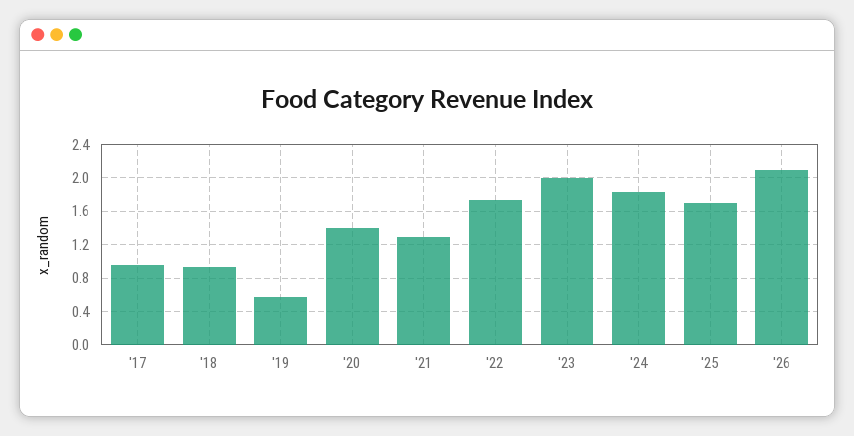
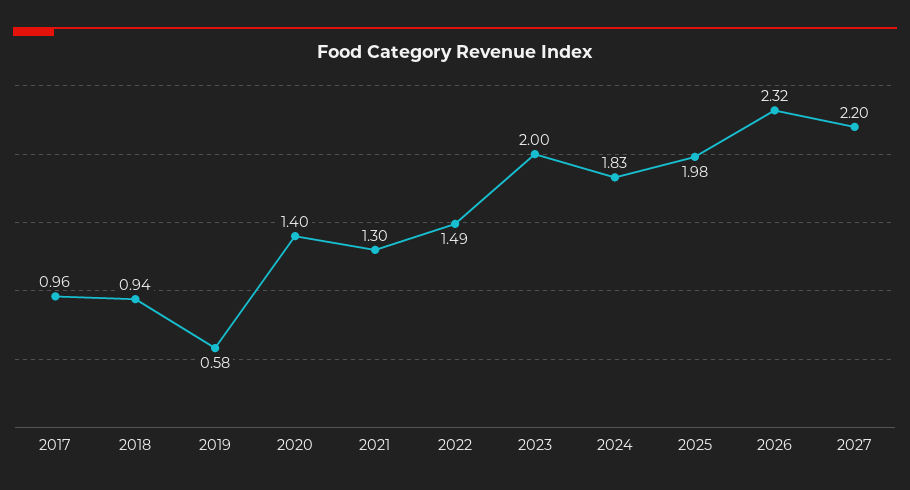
'22: 1.7 -> 1.49
'25: 1.7 -> 1.98
'26: 2.1 -> 2.32
2027: none -> 2.2

